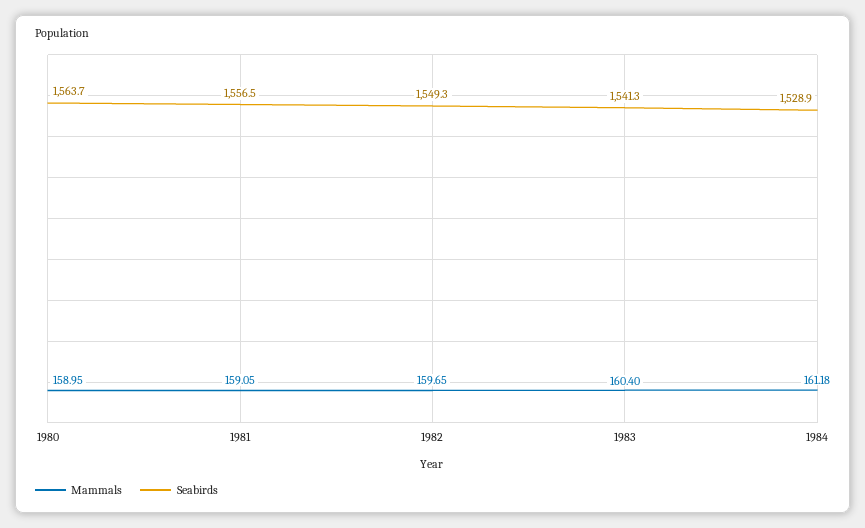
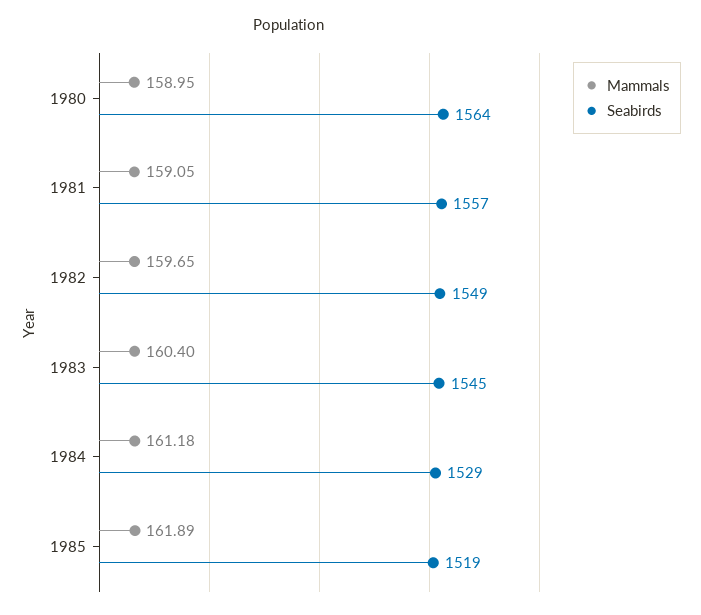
Seabirds, 1983: 1541.3 -> 1545
Mammals, 1985: none -> 161.89
Seabirds, 1985: none -> 1519

